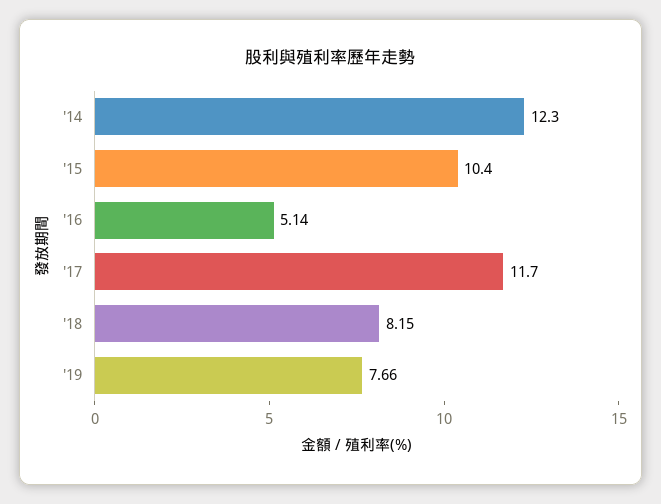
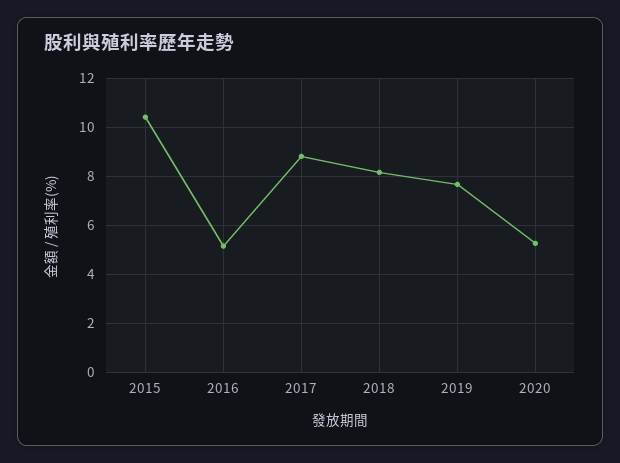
'14: 12.3 -> none
'17: 11.7 -> 8.75
2020: none -> 5.25

